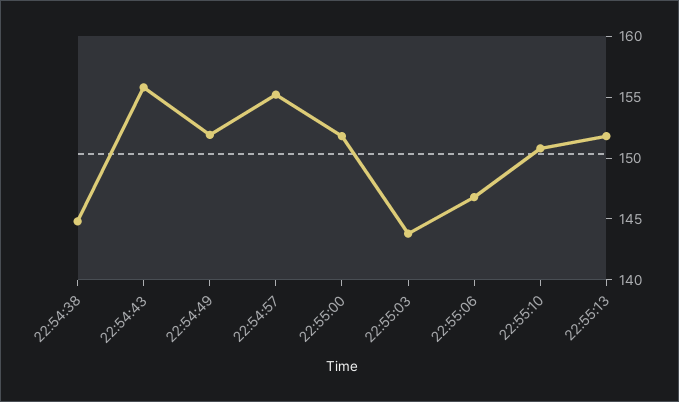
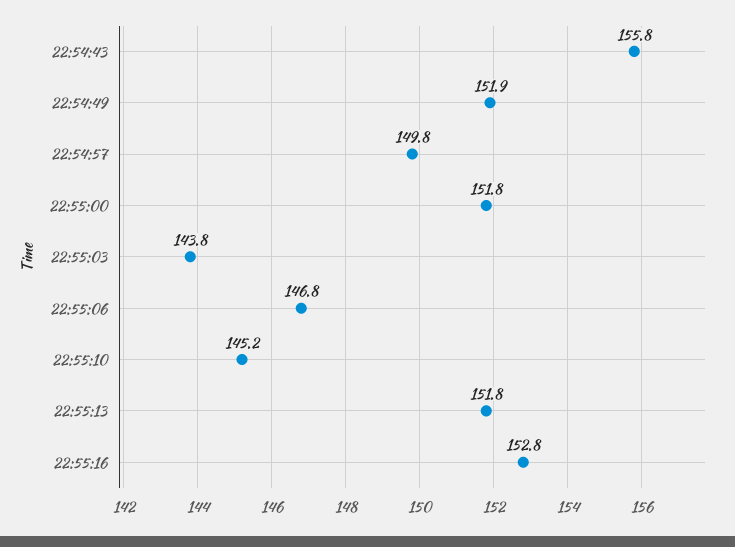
22:54:38: 145 -> none
22:54:57: 155 -> 149.8
22:55:10: 151 -> 145.2
22:55:16: none -> 152.8

